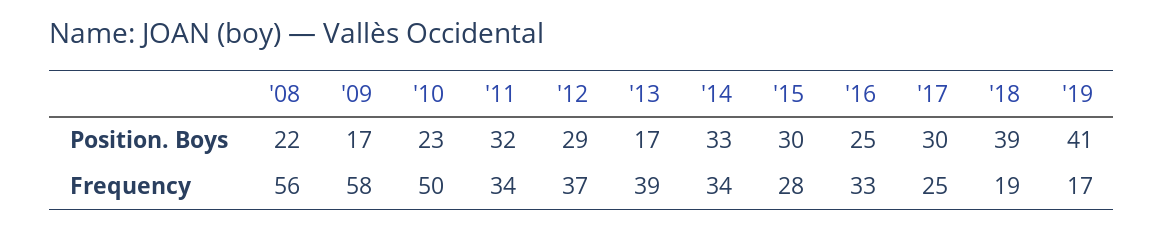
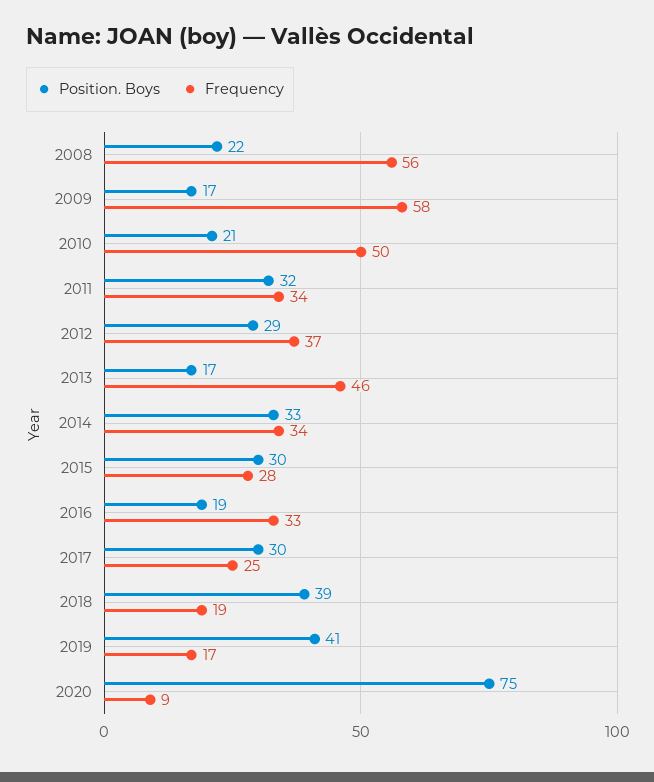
Position. Boys, '10: 23 -> 21
Position. Boys, '16: 25 -> 19
Frequency, '13: 39 -> 46
Position. Boys, 2020: none -> 75
Frequency, 2020: none -> 9

